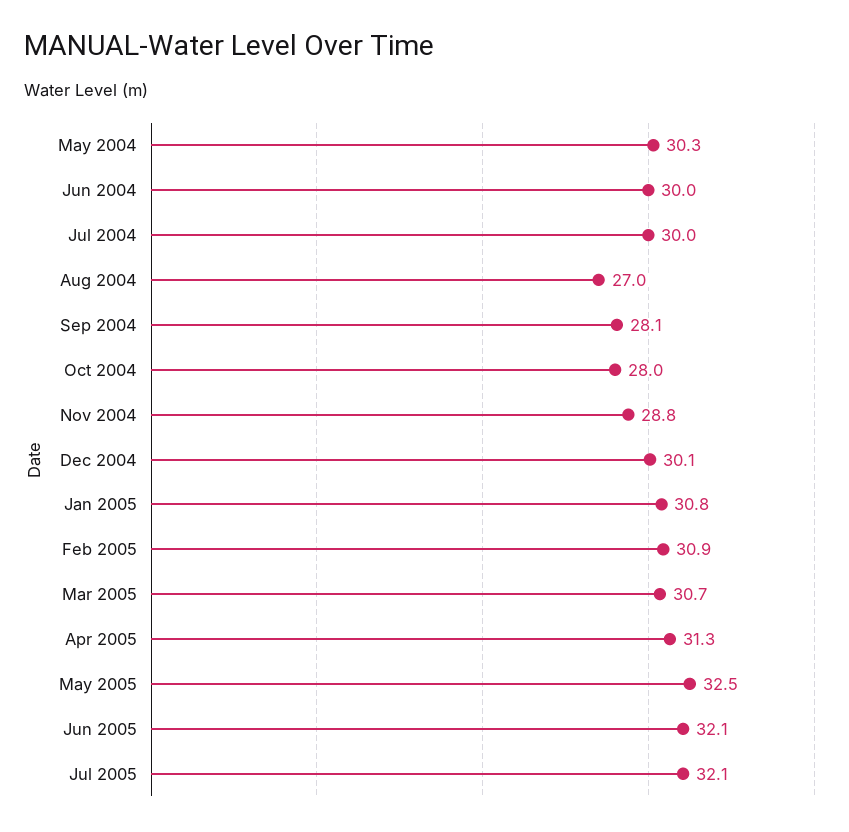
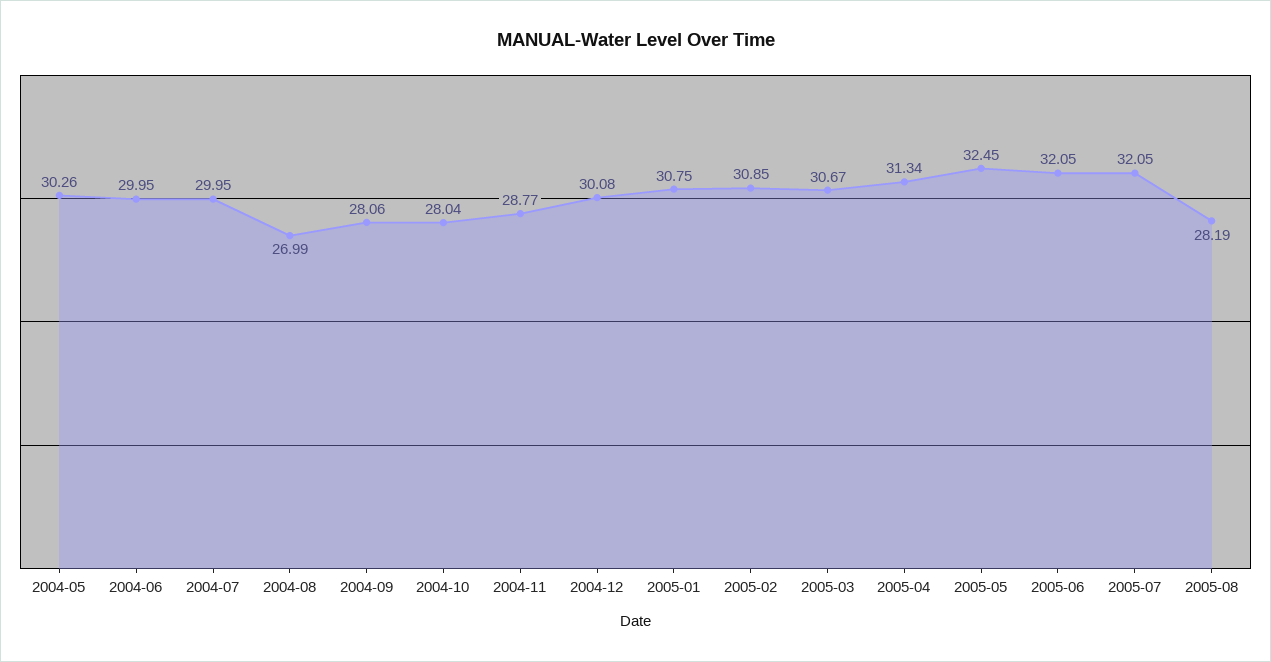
2005-08: none -> 28.19

